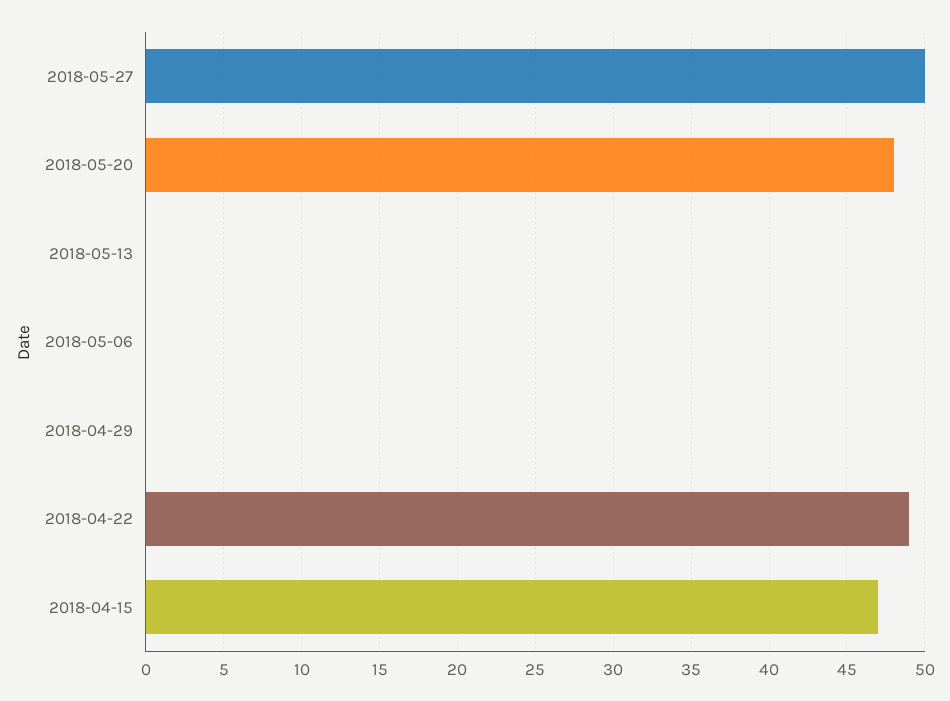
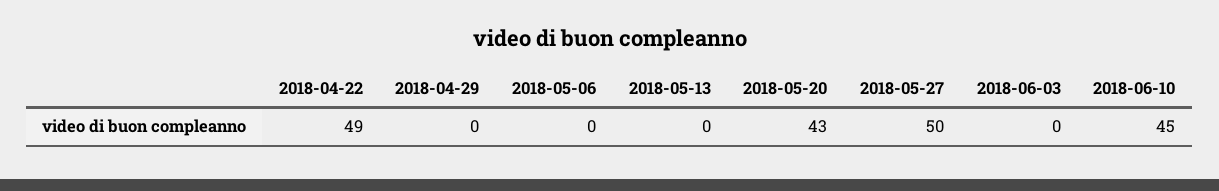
2018-05-20: 48 -> 43
2018-04-15: 47 -> none
2018-06-03: none -> 0
2018-06-10: none -> 45

